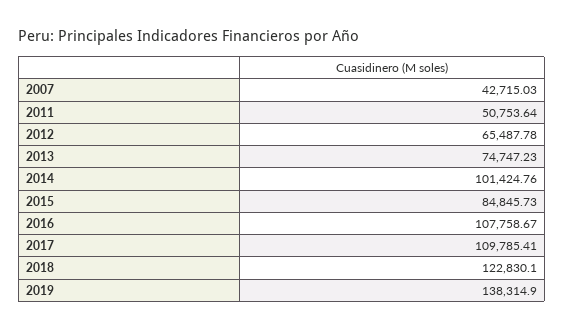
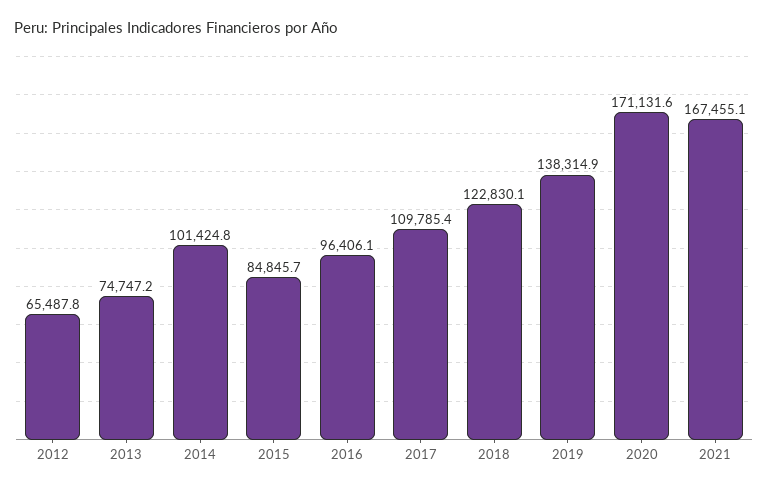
2007: 42715.03 -> none
2011: 50753.64 -> none
2016: 107758.67 -> 96406.1
2020: none -> 171131.6
2021: none -> 167455.1

